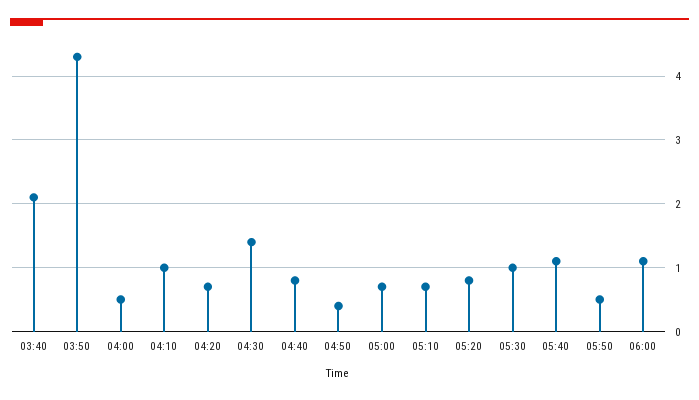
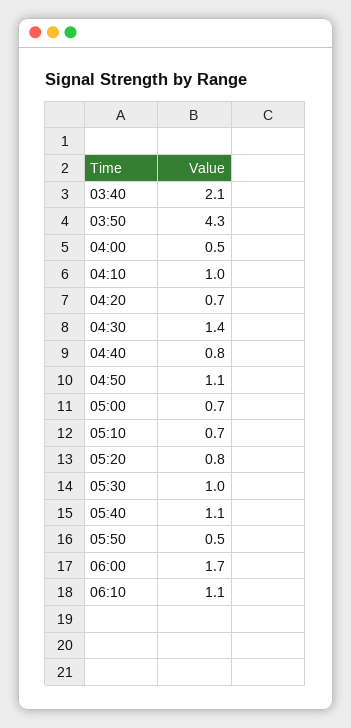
04:50: 0.4 -> 1.1
06:00: 1.1 -> 1.7
06:10: none -> 1.1

